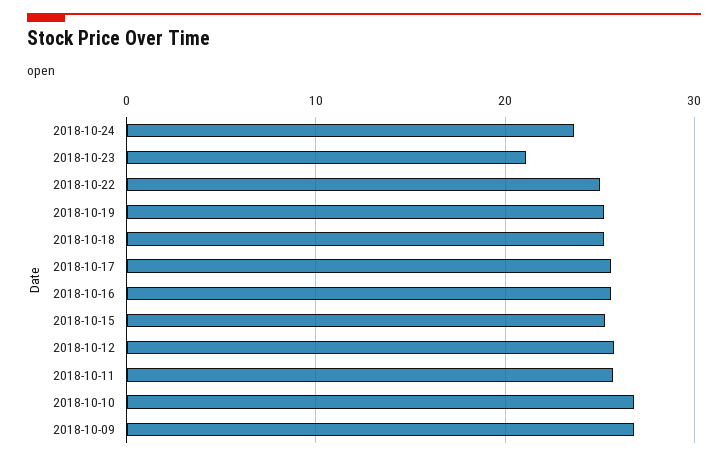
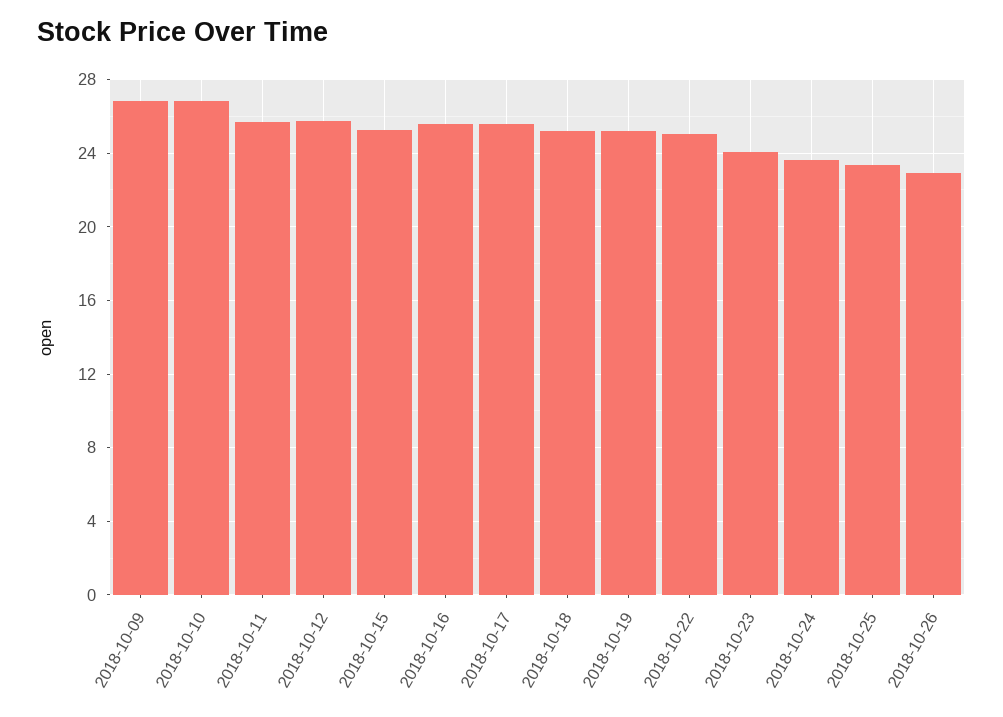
2018-10-23: 21 -> 24
2018-10-25: none -> 23.5
2018-10-26: none -> 23

